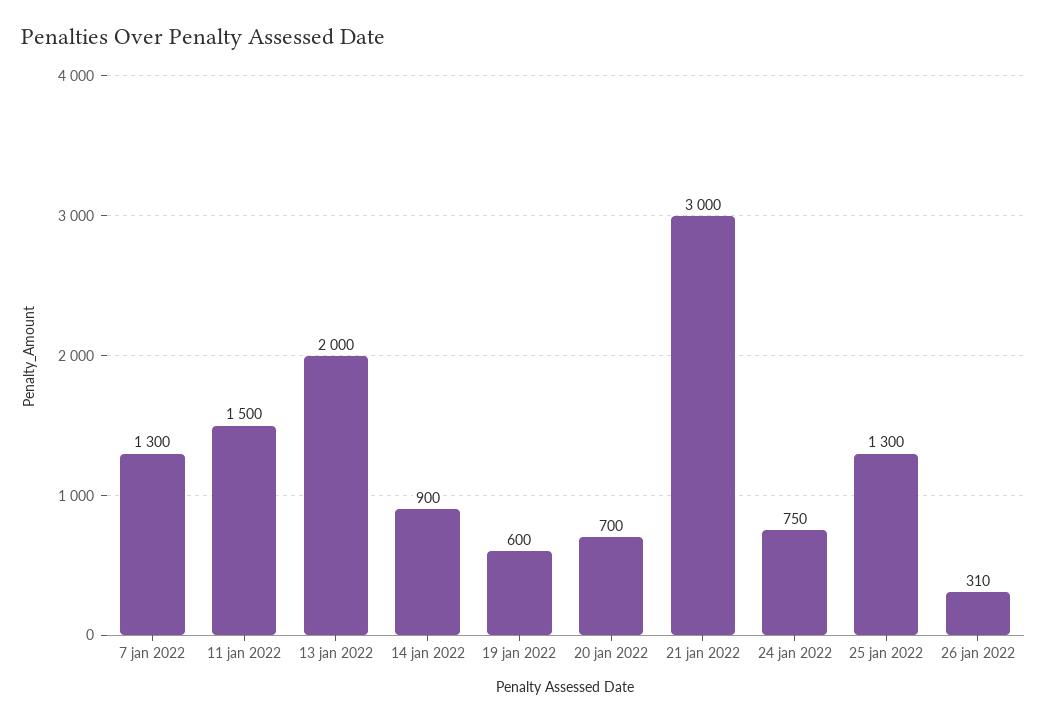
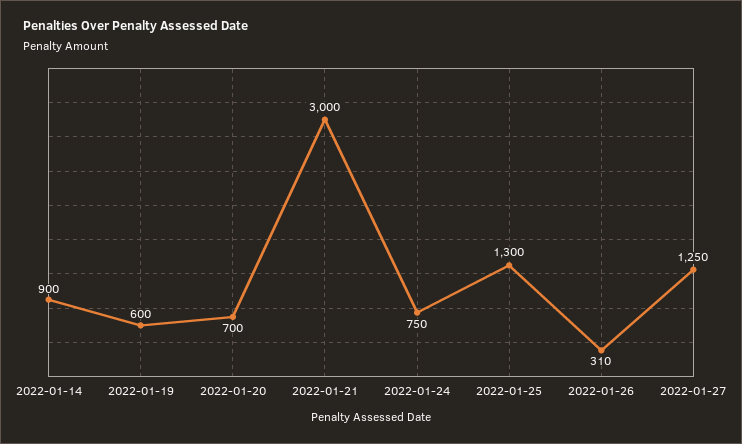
7 jan 2022: 1300 -> none
11 jan 2022: 1500 -> none
13 jan 2022: 2000 -> none
2022-01-27: none -> 1250

